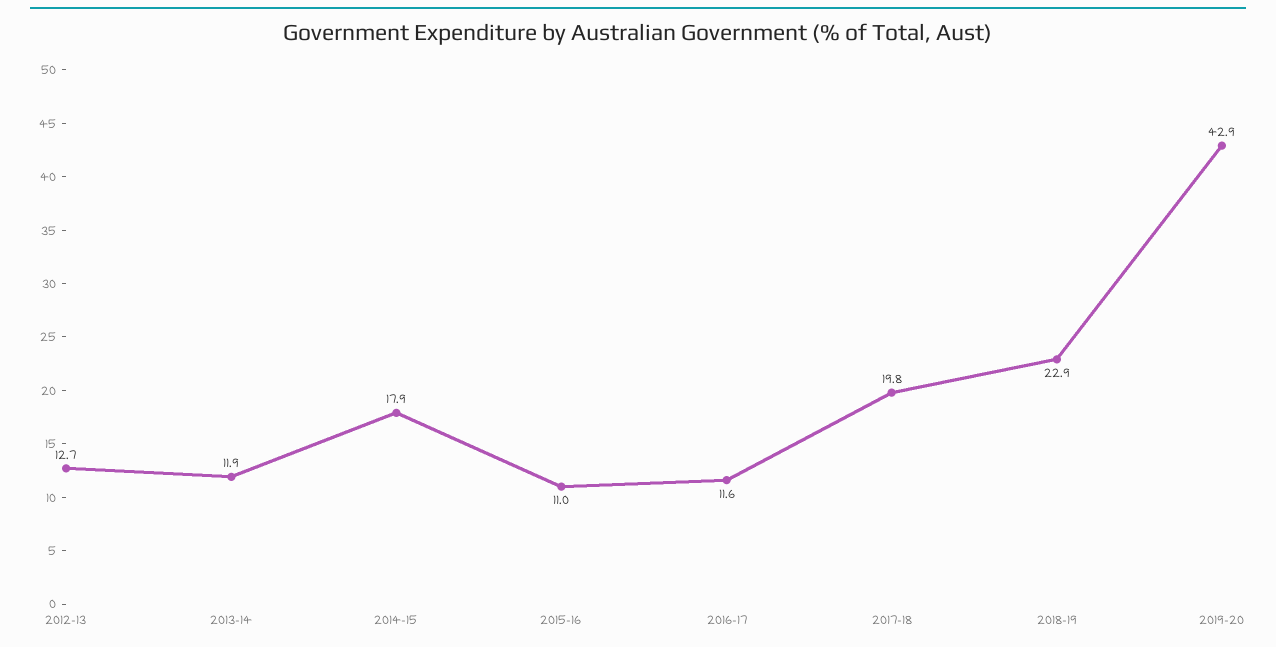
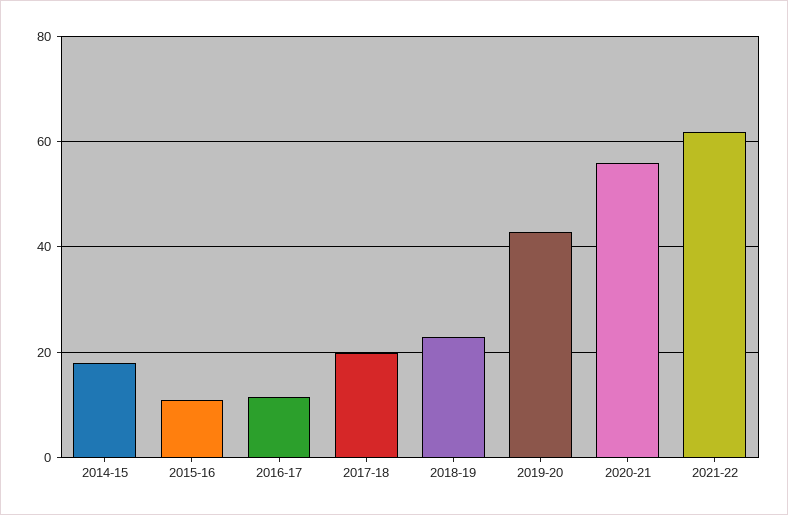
2012-13: 12.7 -> none
2013-14: 11.9 -> none
2020-21: none -> 56
2021-22: none -> 62

